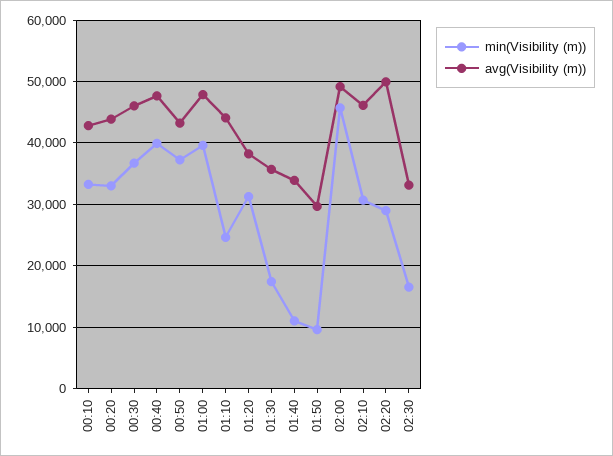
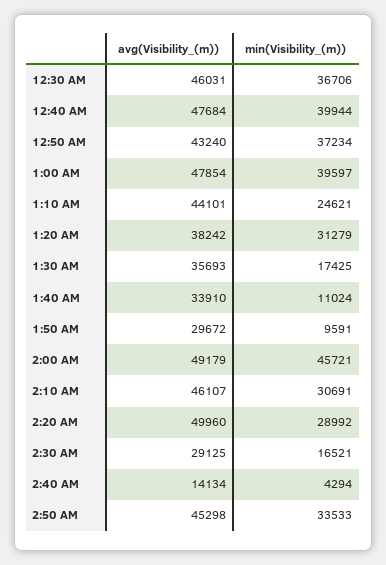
min(Visibility (m)), 00:10: 33000 -> none
avg(Visibility (m)), 00:10: 43000 -> none
min(Visibility (m)), 00:20: 33000 -> none
avg(Visibility (m)), 00:20: 44000 -> none
avg(Visibility (m)), 02:30: 33000 -> 29125
avg(Visibility (m)), 2:40 AM: none -> 14134
min(Visibility (m)), 2:40 AM: none -> 4294
avg(Visibility (m)), 2:50 AM: none -> 45298
min(Visibility (m)), 2:50 AM: none -> 33533

